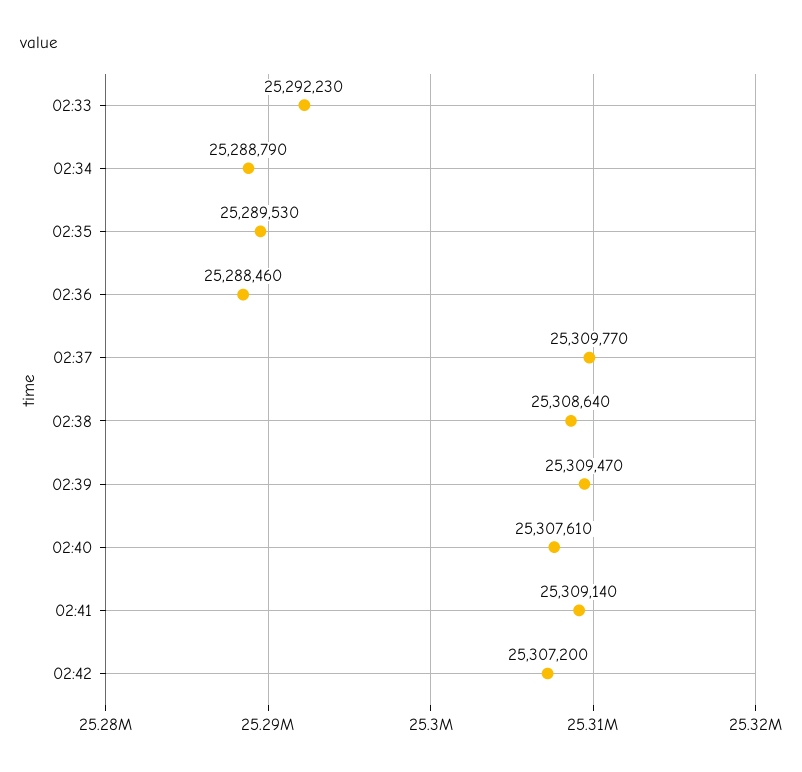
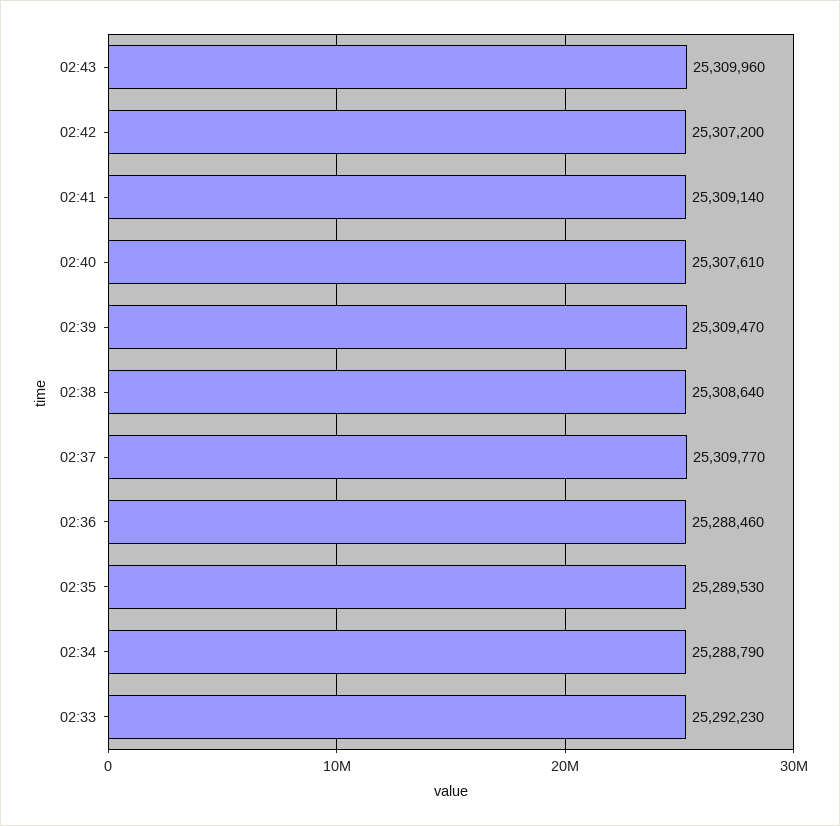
02:43: none -> 25309960

